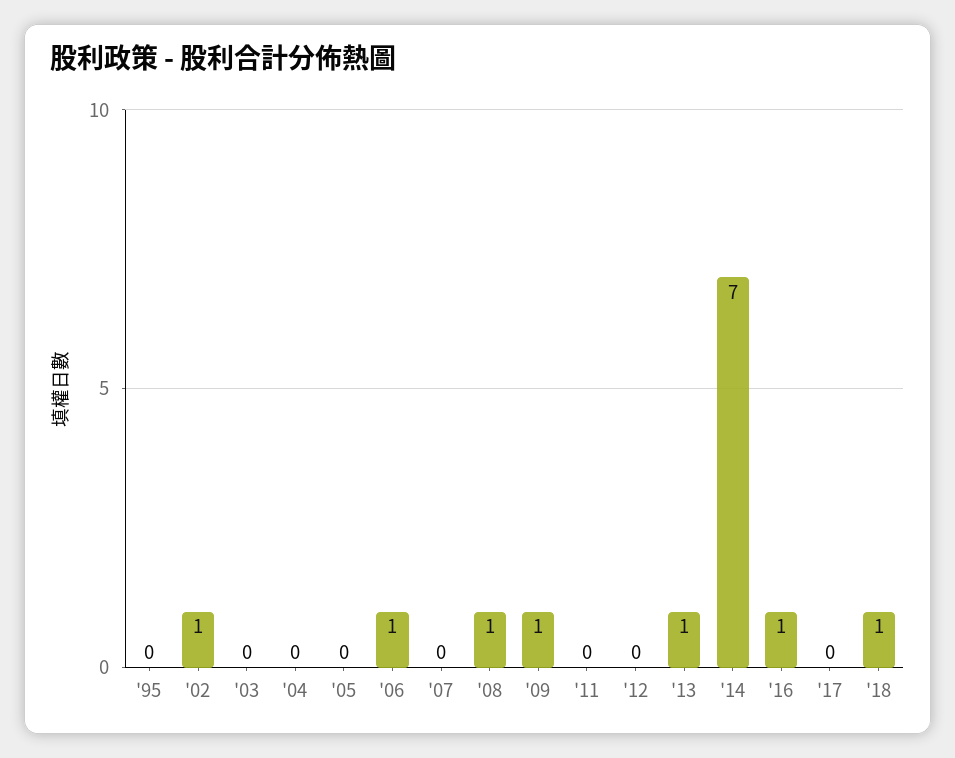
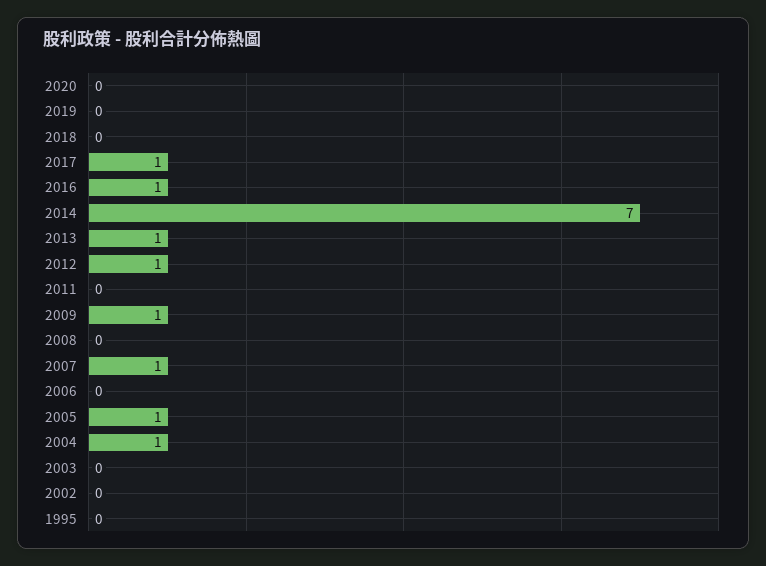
'02: 1 -> 0
'04: 0 -> 1
'05: 0 -> 1
'06: 1 -> 0
'07: 0 -> 1
'08: 1 -> 0
'12: 0 -> 1
'17: 0 -> 1
'18: 1 -> 0
2020: none -> 0
2019: none -> 0

